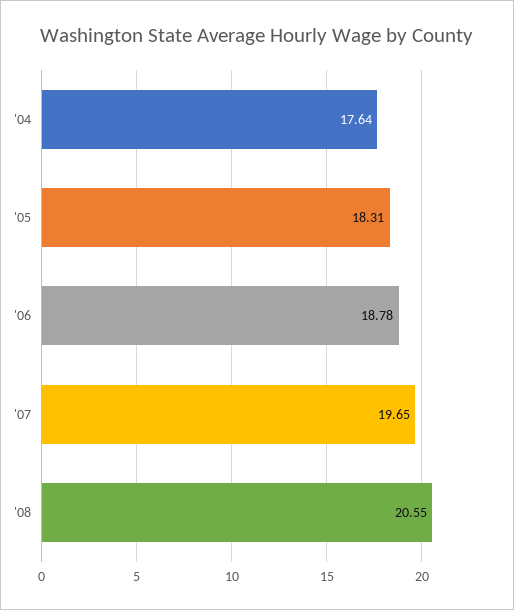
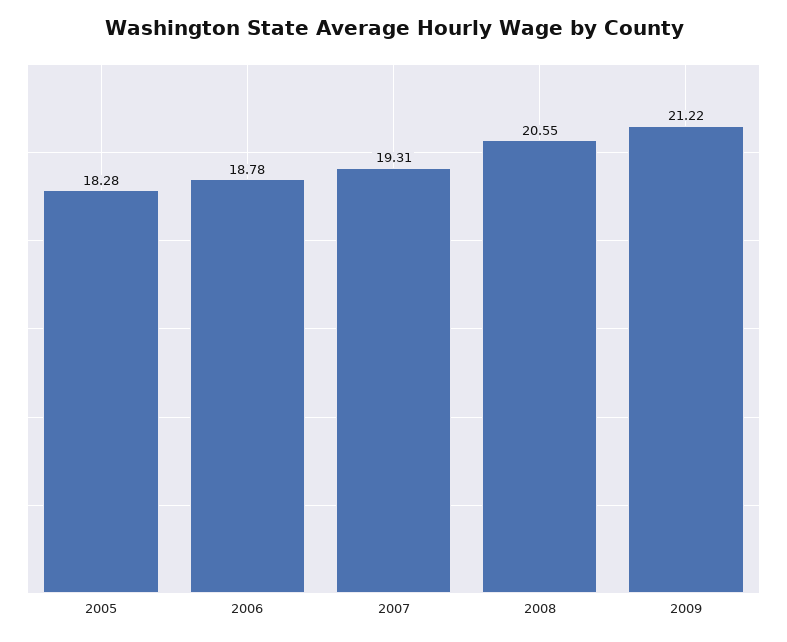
'04: 17.64 -> none
'05: 18.31 -> 18.28
'07: 19.65 -> 19.31
2009: none -> 21.22

